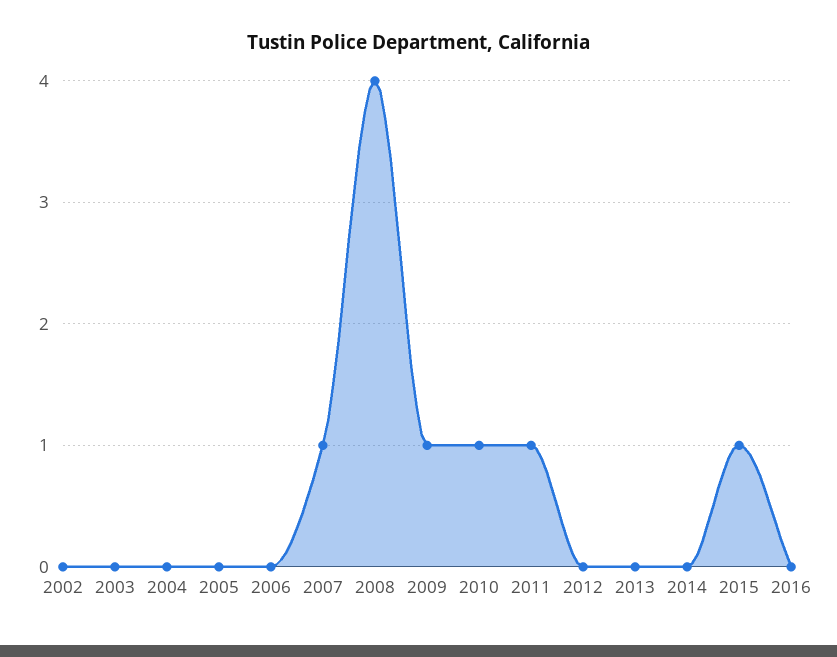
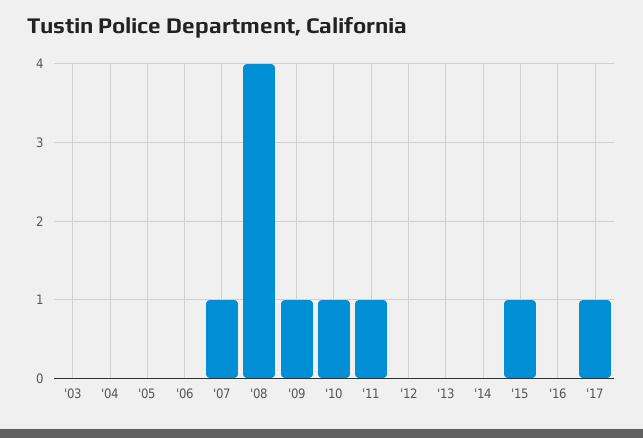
2002: 0 -> none
'17: none -> 1

